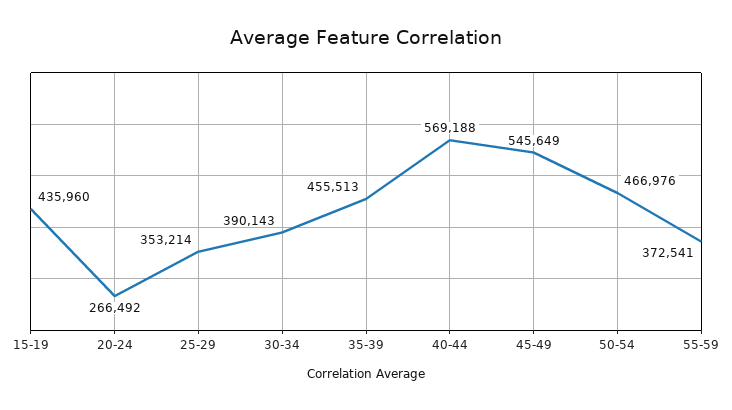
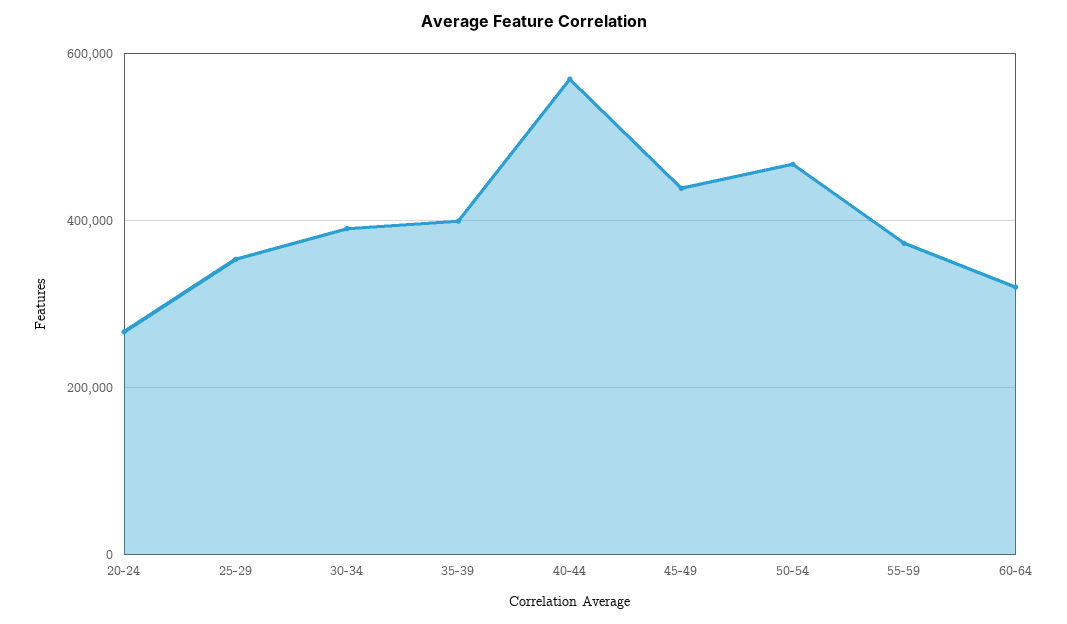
15-19: 435960 -> none
35-39: 455513 -> 400000
45-49: 545649 -> 440000
60-64: none -> 320000

